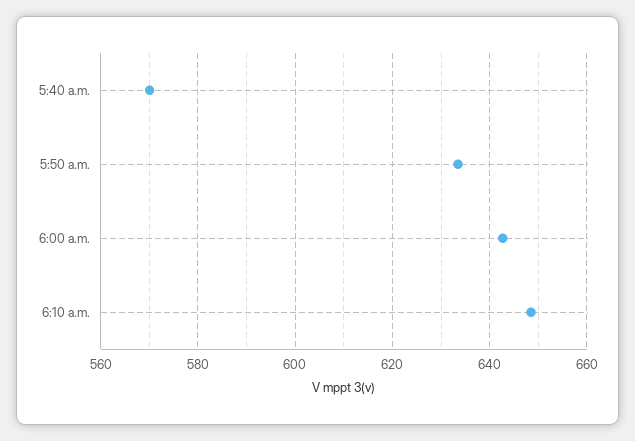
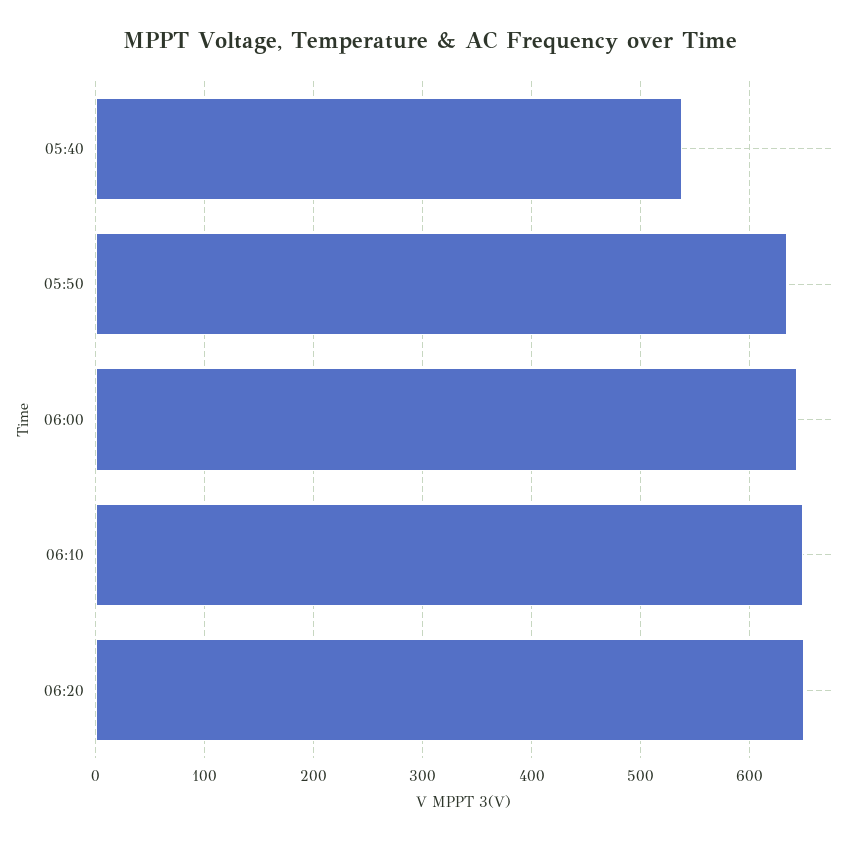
5:40 a.m.: 570 -> 540
06:20: none -> 650

